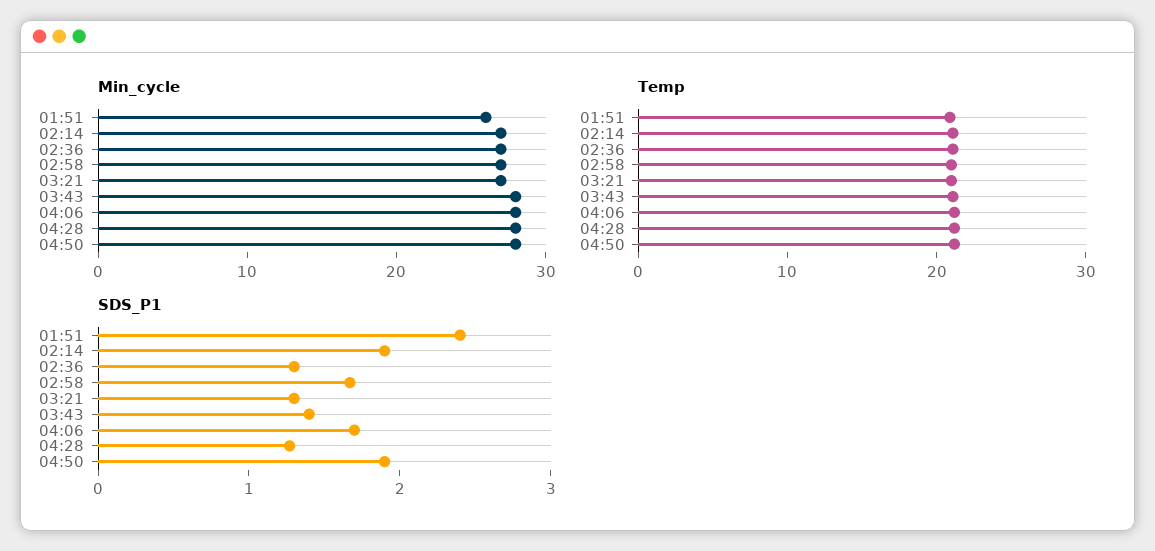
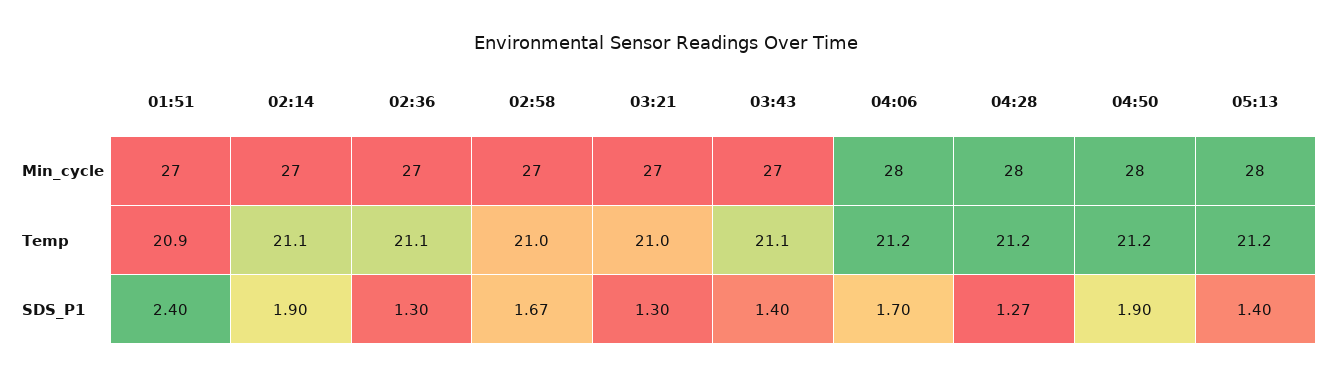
Min_cycle, 01:51: 26 -> 27
Min_cycle, 03:43: 28 -> 27
Min_cycle, 05:13: none -> 28
Temp, 05:13: none -> 21.2
SDS_P1, 05:13: none -> 1.4

